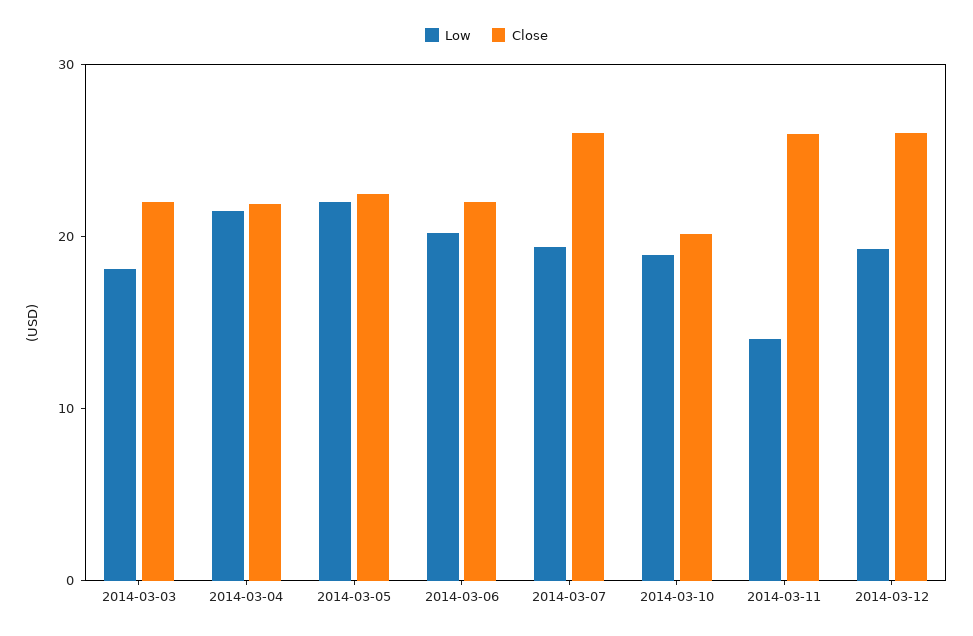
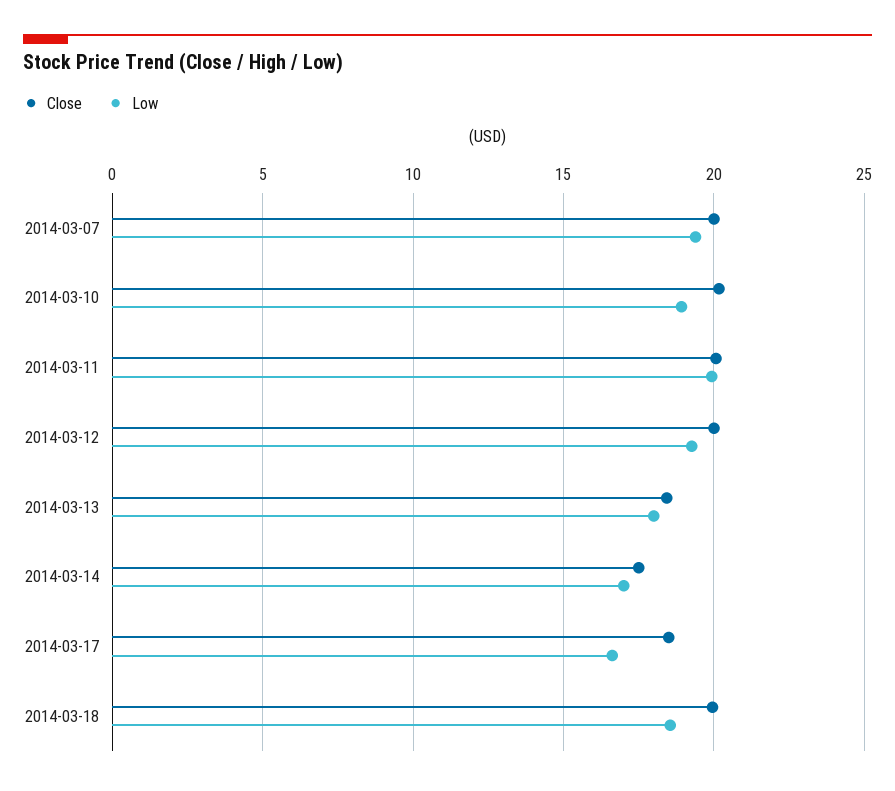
Low, 2014-03-03: 18 -> none
Close, 2014-03-03: 22 -> none
Low, 2014-03-04: 22 -> none
Close, 2014-03-04: 22 -> none
Low, 2014-03-05: 22 -> none
Close, 2014-03-05: 22 -> none
Low, 2014-03-06: 20 -> none
Close, 2014-03-06: 22 -> none
Close, 2014-03-07: 26 -> 20
Low, 2014-03-11: 14 -> 20
Close, 2014-03-11: 26 -> 20
Close, 2014-03-12: 26 -> 20
Close, 2014-03-13: none -> 18.5
Low, 2014-03-13: none -> 18
Close, 2014-03-14: none -> 17.5
Low, 2014-03-14: none -> 17
Close, 2014-03-17: none -> 18.5
Low, 2014-03-17: none -> 16.5
Close, 2014-03-18: none -> 20
Low, 2014-03-18: none -> 18.5

